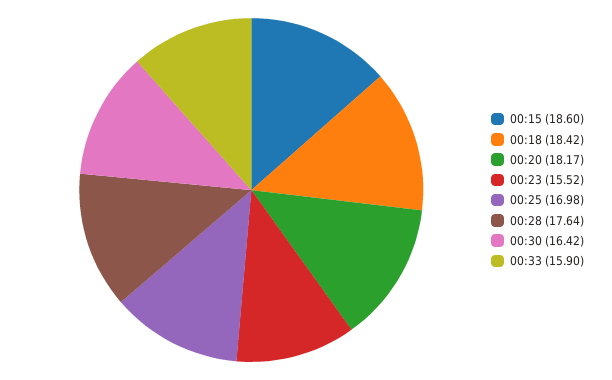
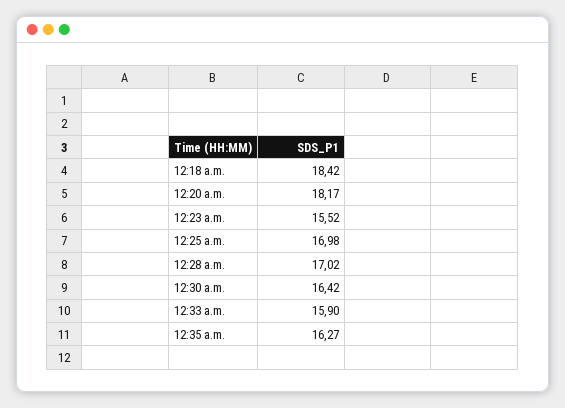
00:15: 18.6 -> none
00:28: 17.64 -> 17.02
12:35 a.m.: none -> 16.27

